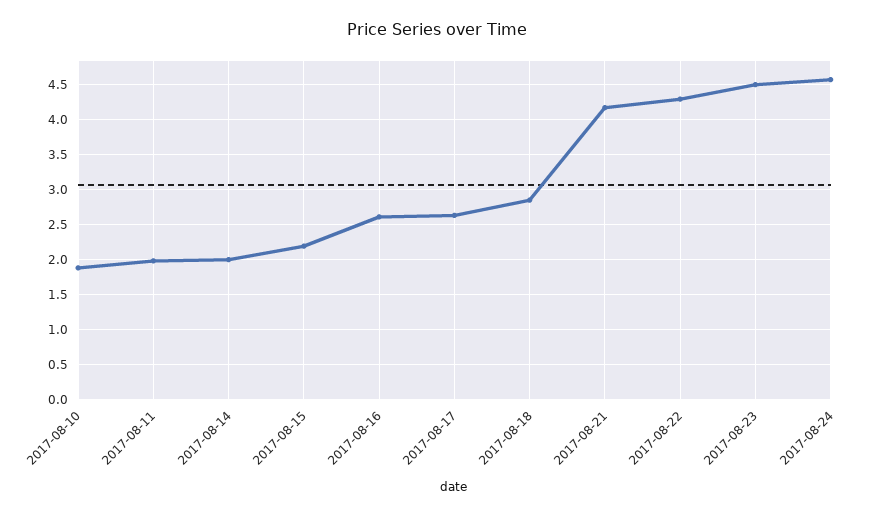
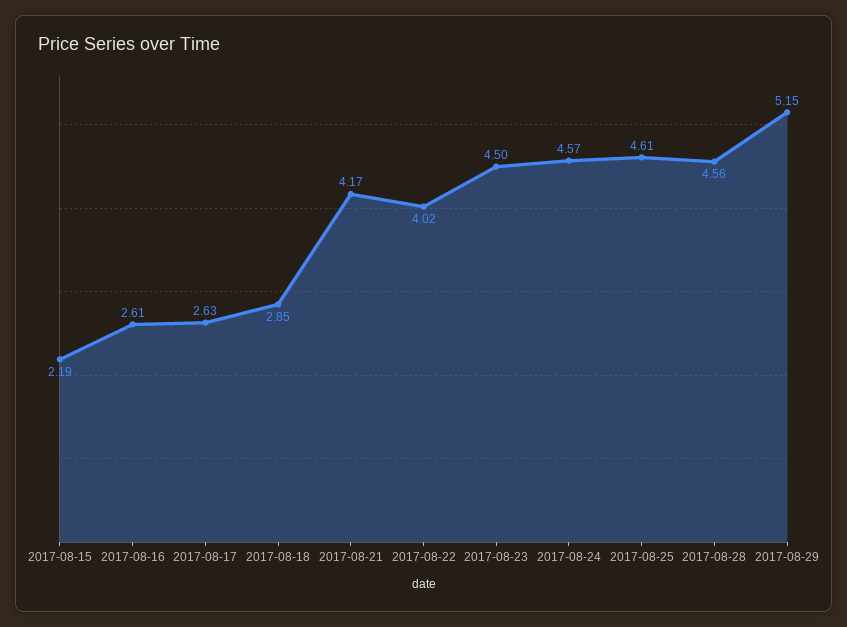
2017-08-10: 1.9 -> none
2017-08-11: 2 -> none
2017-08-14: 2 -> none
2017-08-22: 4.3 -> 4.02
2017-08-25: none -> 4.61
2017-08-28: none -> 4.56
2017-08-29: none -> 5.15

